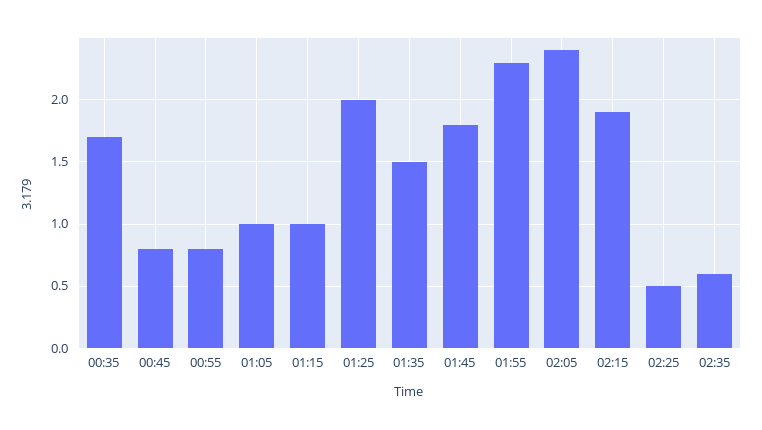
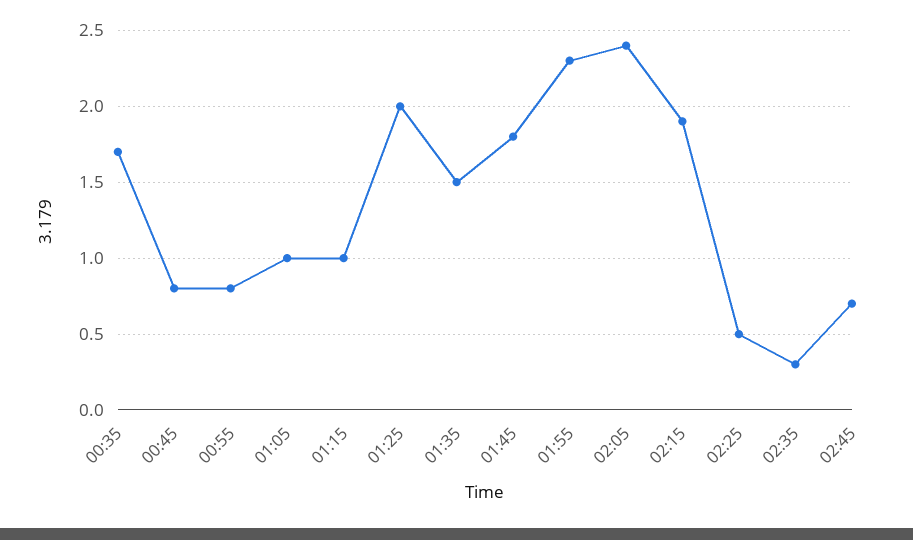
02:35: 0.6 -> 0.3
02:45: none -> 0.7

